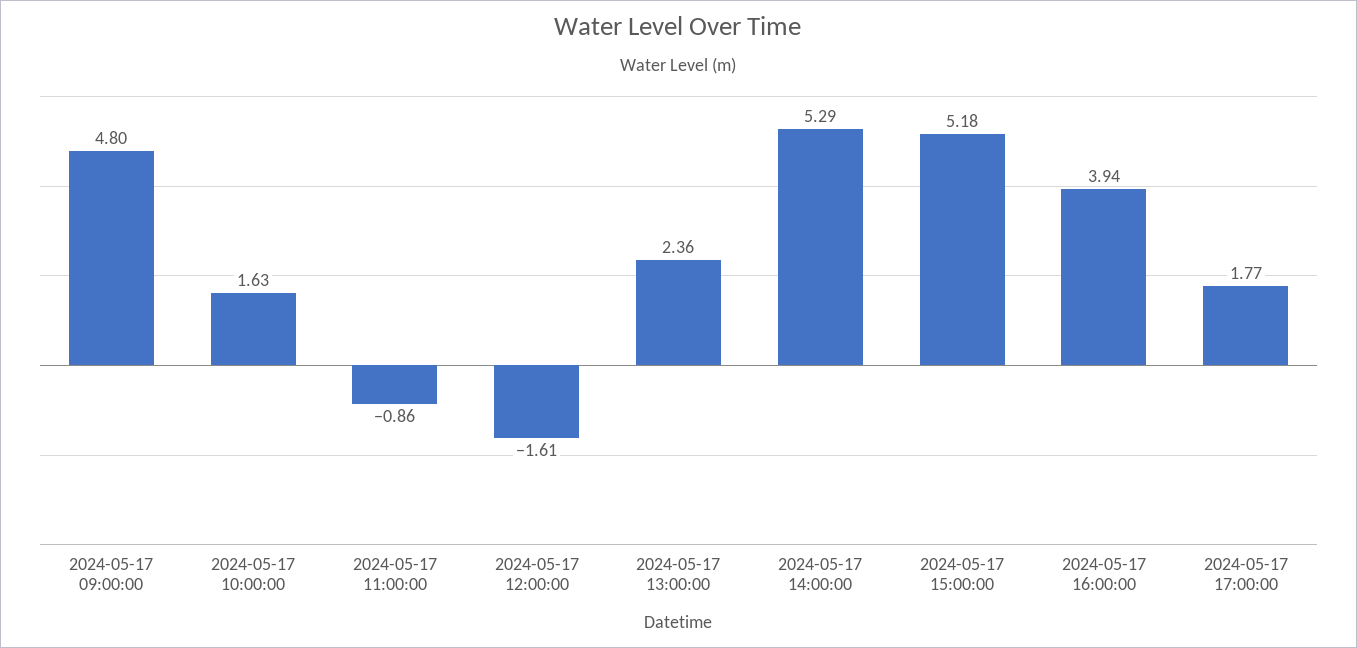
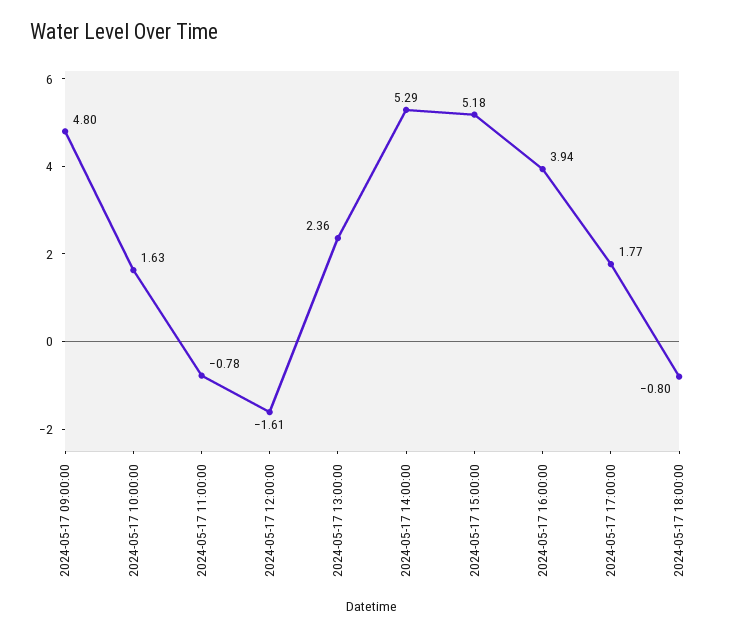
2024-05-17 11:00:00: -0.86 -> -0.78
2024-05-17 18:00:00: none -> -0.8

